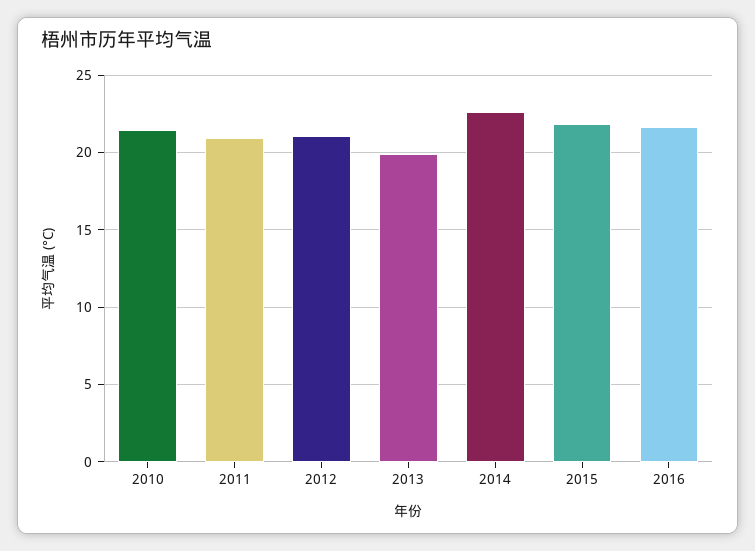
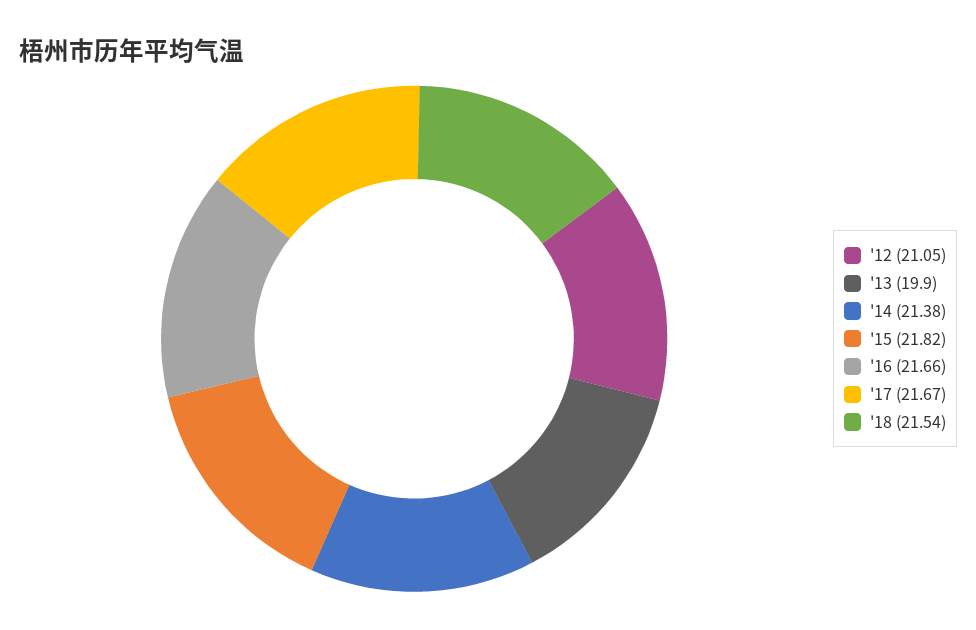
2010: 21.5 -> none
2011: 21 -> none
2014: 22.5 -> 21.38
'17: none -> 21.67
'18: none -> 21.54

